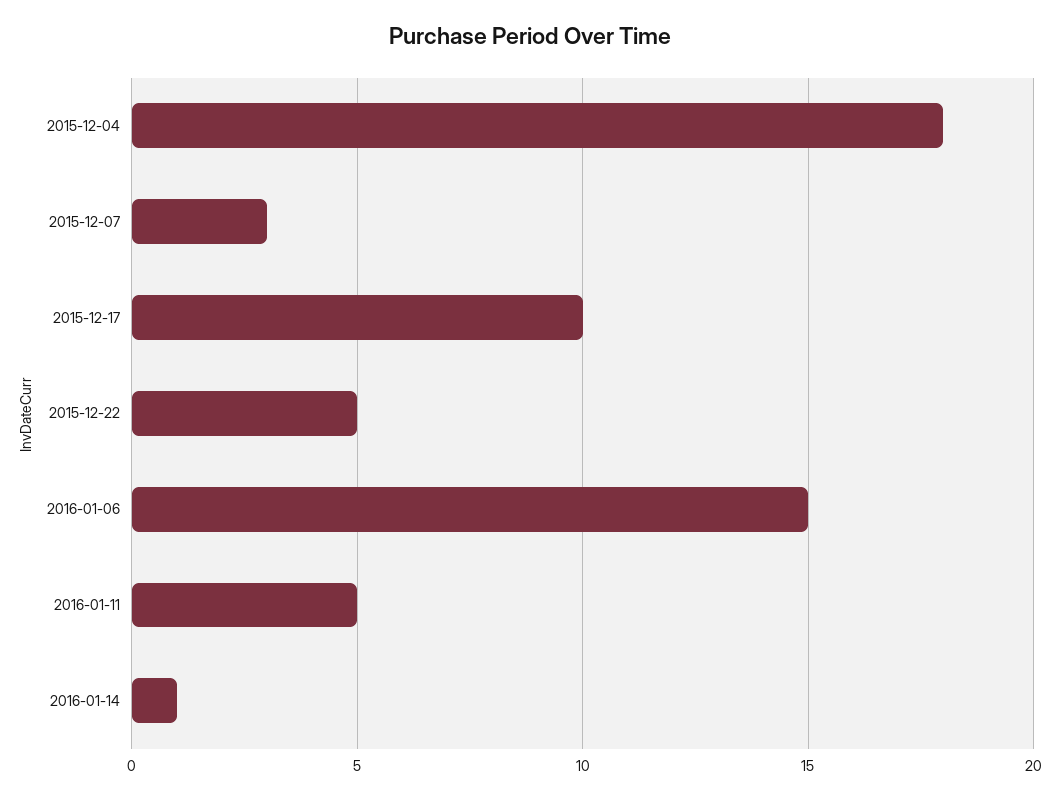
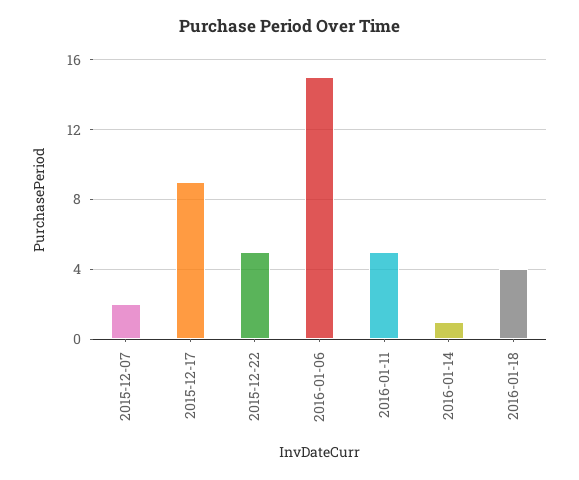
2015-12-04: 18 -> none
2015-12-07: 3 -> 2
2015-12-17: 10 -> 9
2016-01-18: none -> 4

